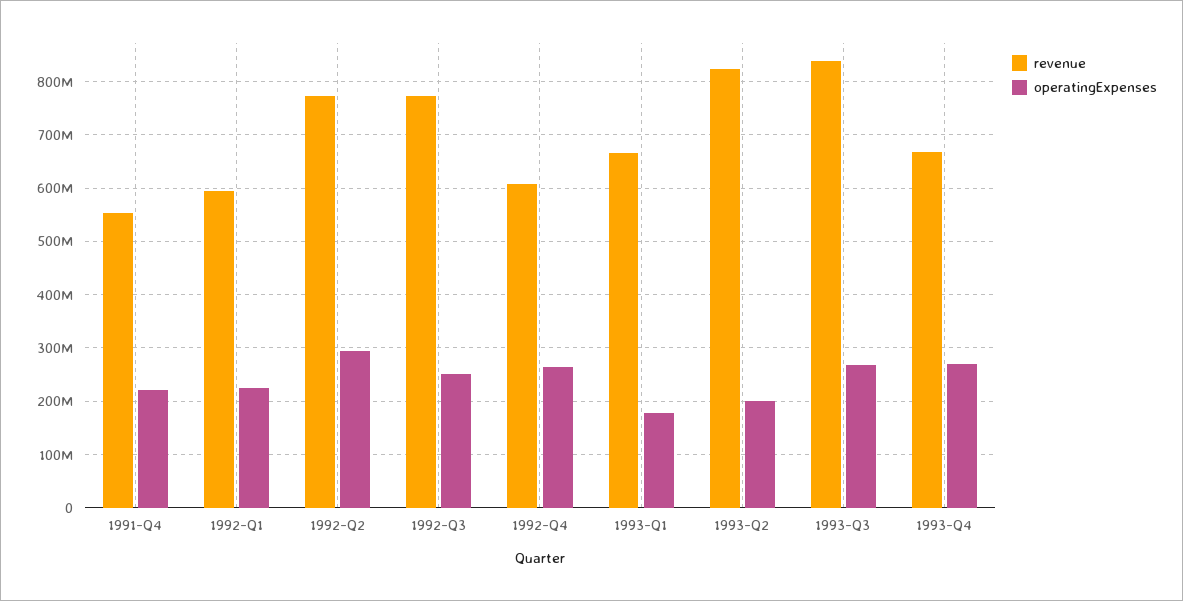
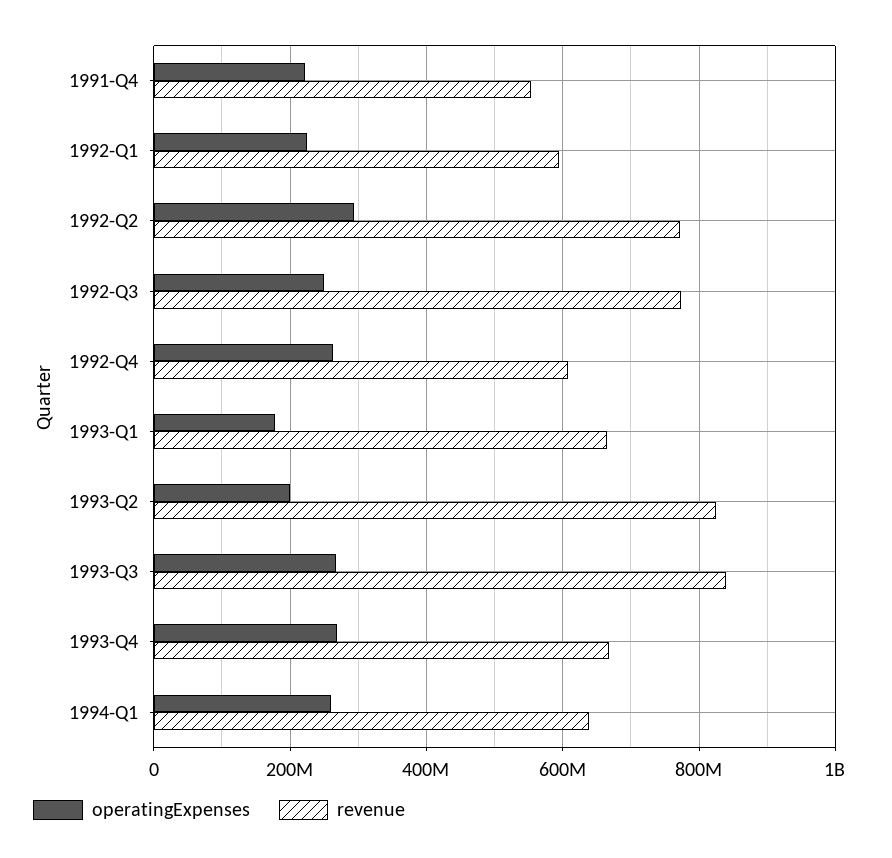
operatingExpenses, 1994-Q1: none -> 260000000
revenue, 1994-Q1: none -> 640000000

